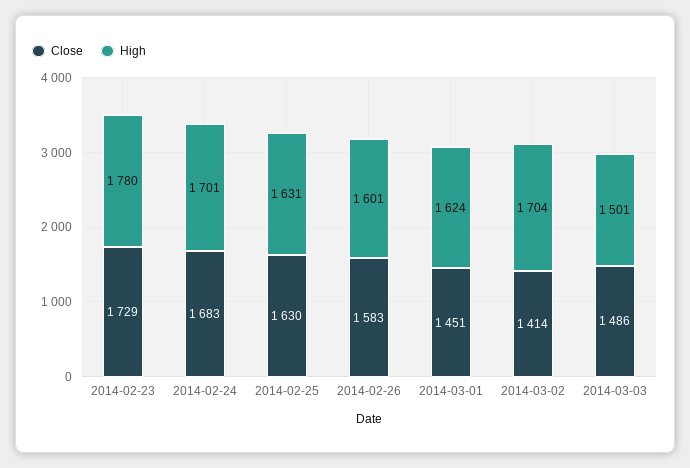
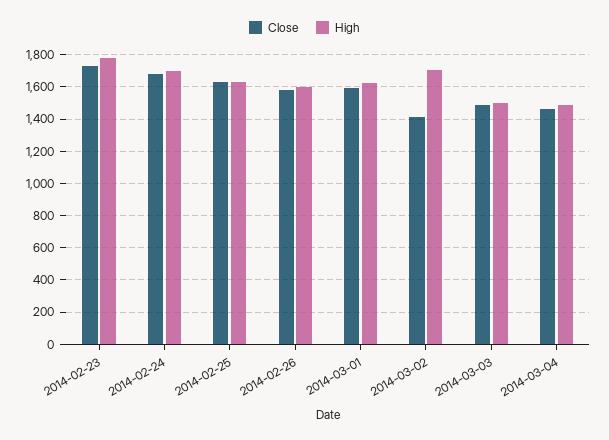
Close, 2014-03-01: 1451 -> 1600
Close, 2014-03-04: none -> 1450
High, 2014-03-04: none -> 1500

